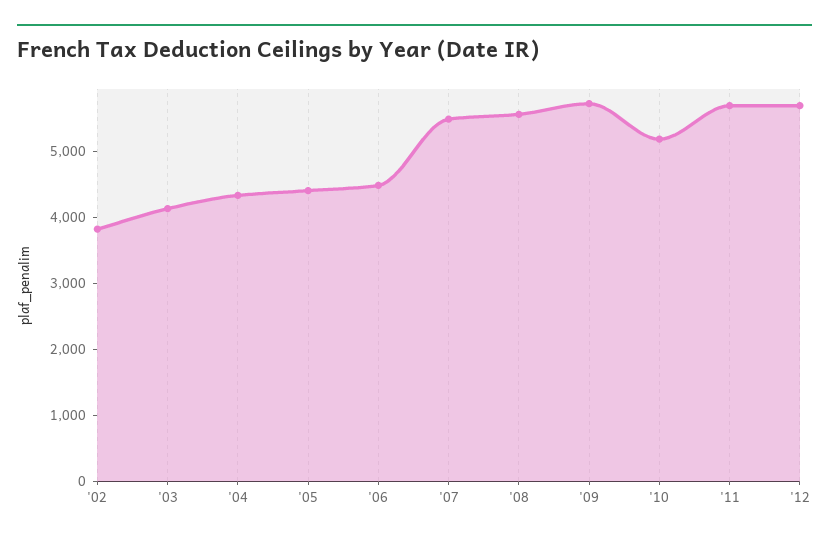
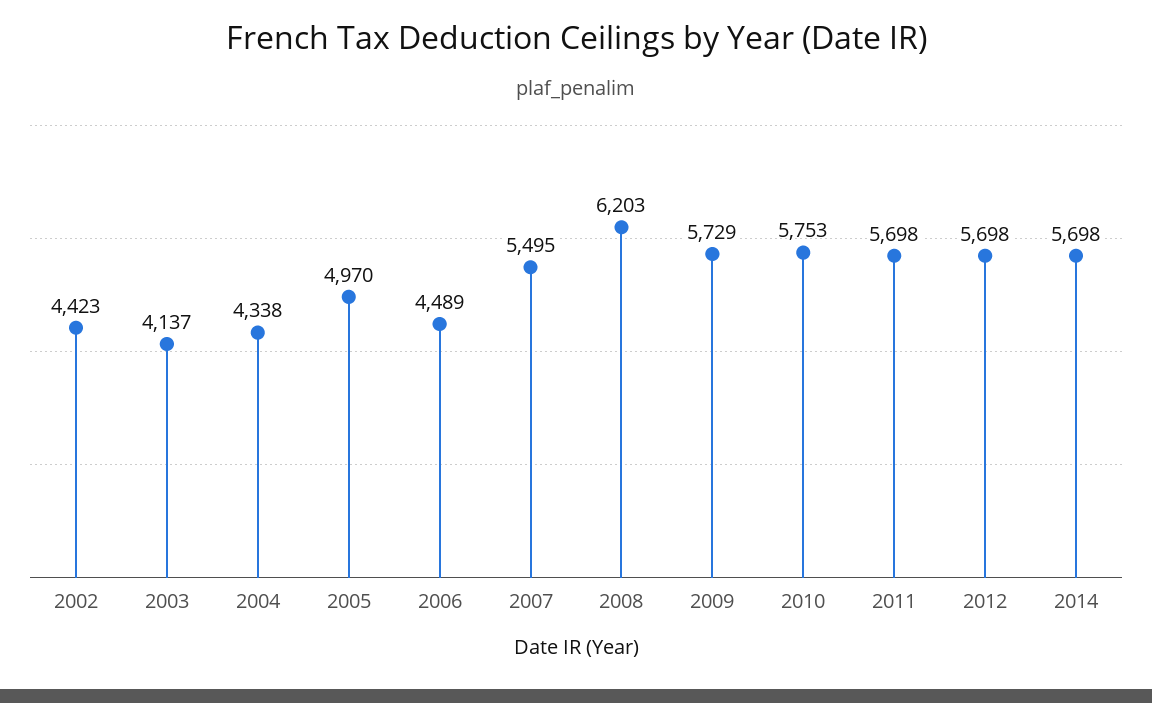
'02: 3800 -> 4423
'05: 4400 -> 4970
'08: 5600 -> 6203
'10: 5200 -> 5753
2014: none -> 5698

